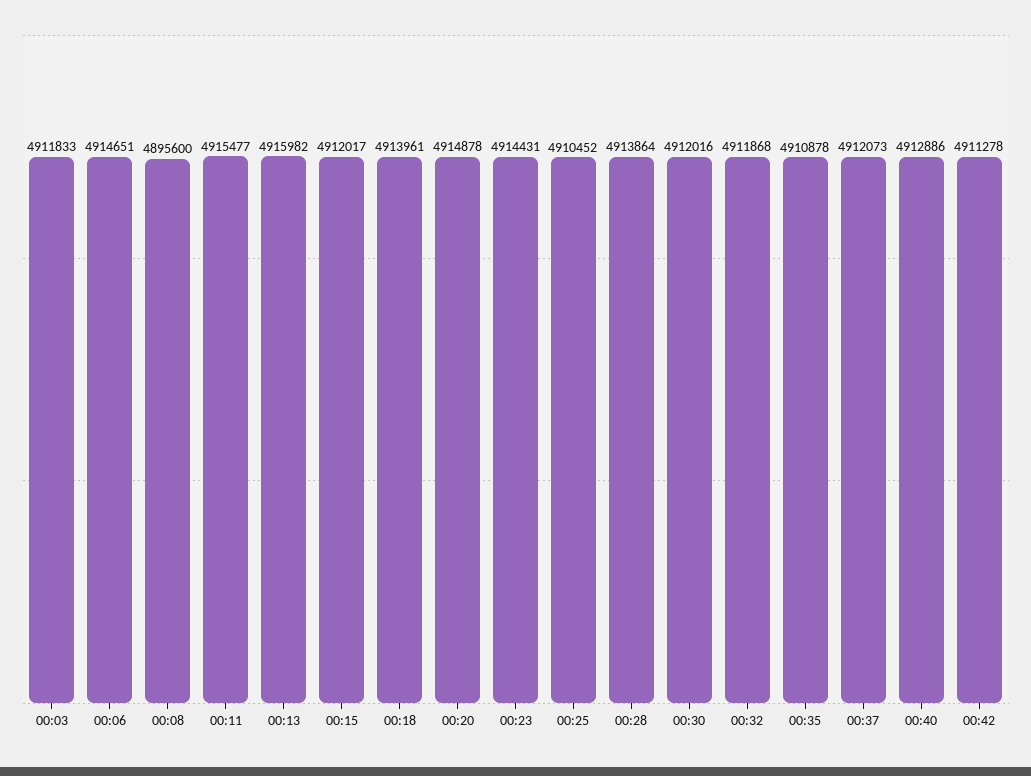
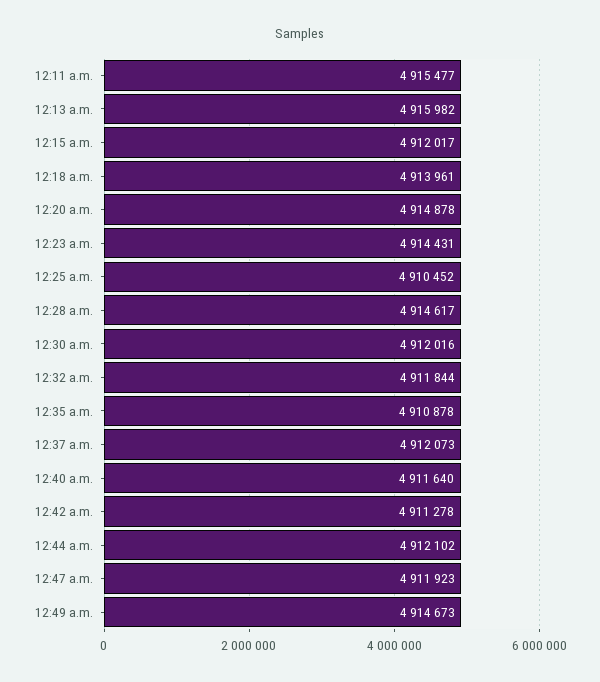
00:03: 4911833 -> none
00:06: 4914651 -> none
00:08: 4895600 -> none
00:28: 4913864 -> 4914617
00:32: 4911868 -> 4911844
00:40: 4912886 -> 4911640
12:44 a.m.: none -> 4912102
12:47 a.m.: none -> 4911923
12:49 a.m.: none -> 4914673

